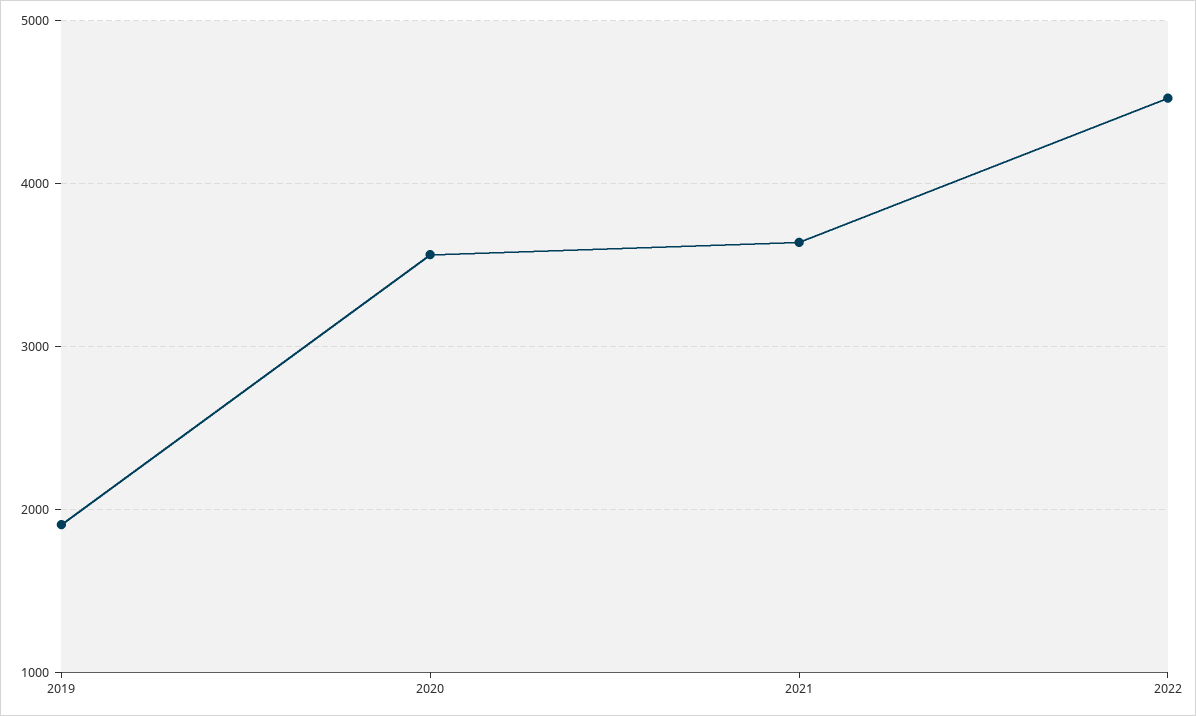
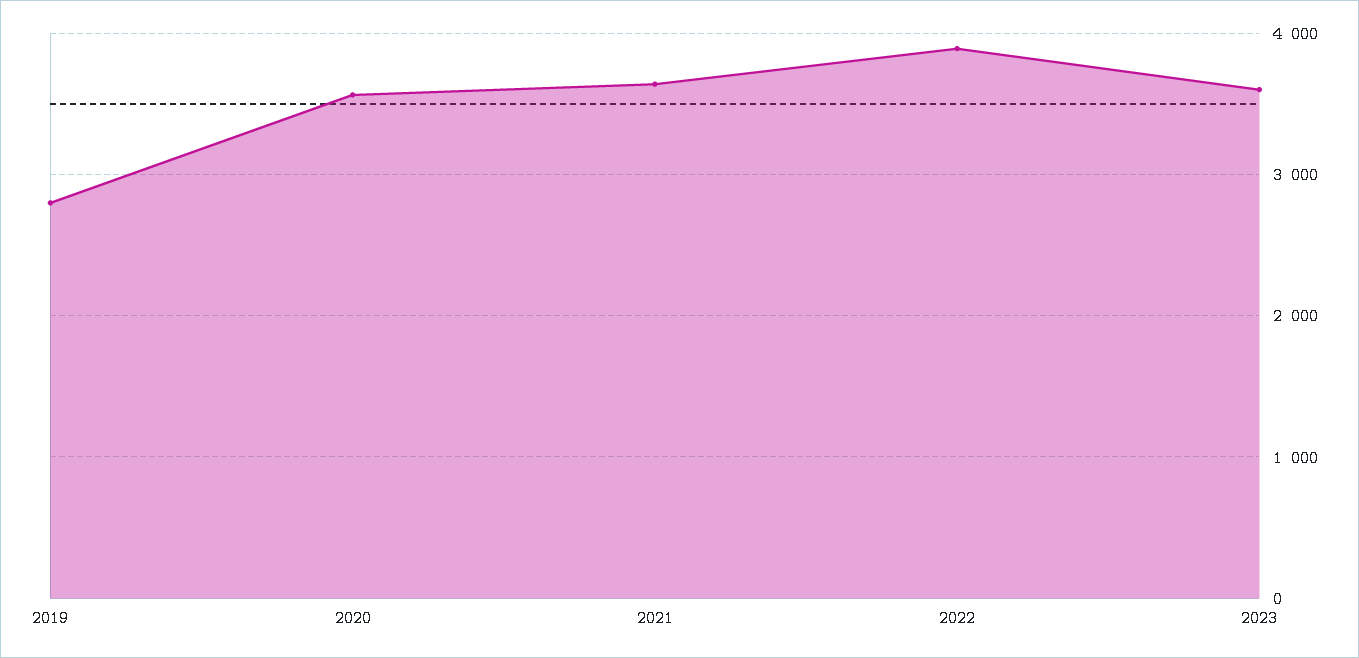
2019: 1900 -> 2800
2022: 4500 -> 3900
2023: none -> 3600

